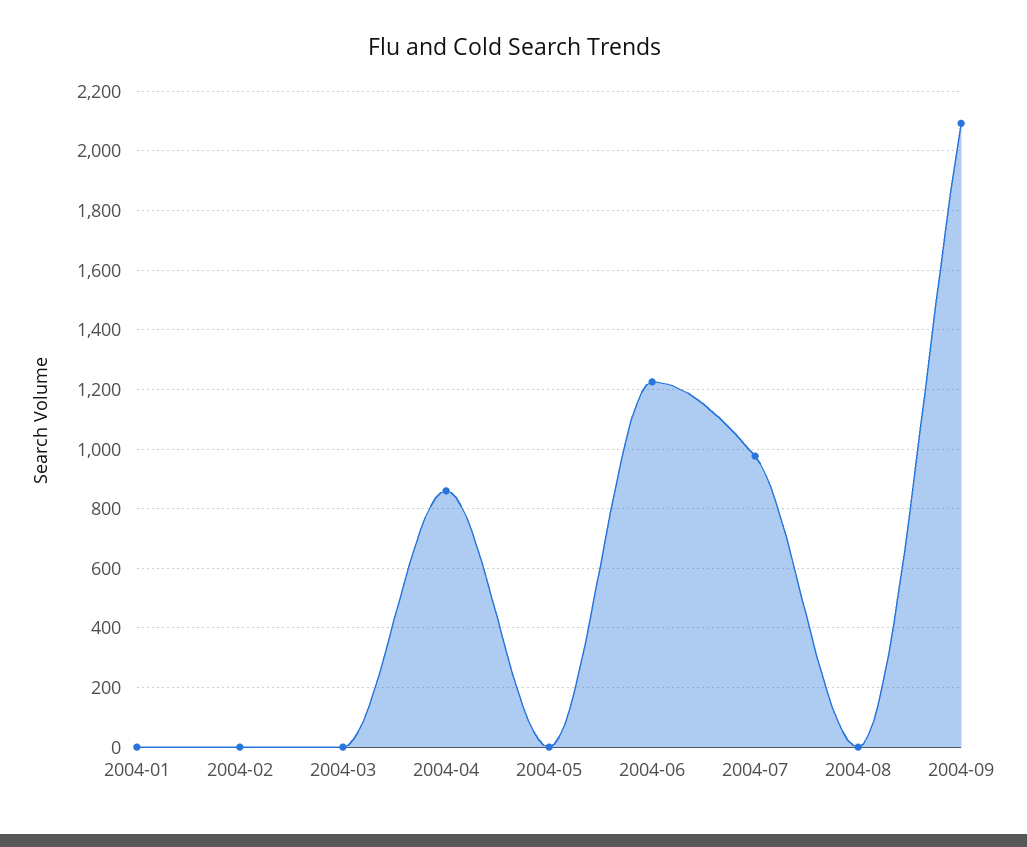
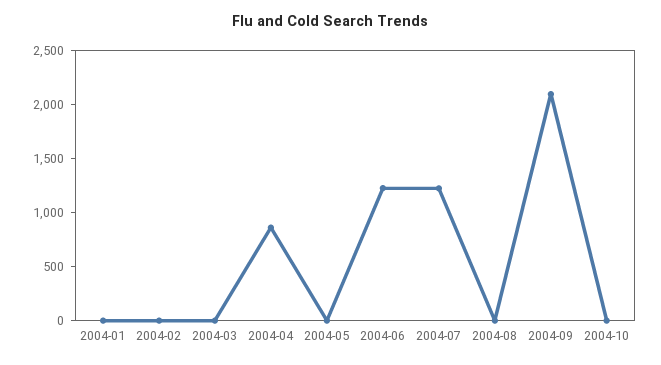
2004-07: 975 -> 1200
2004-10: none -> 0

